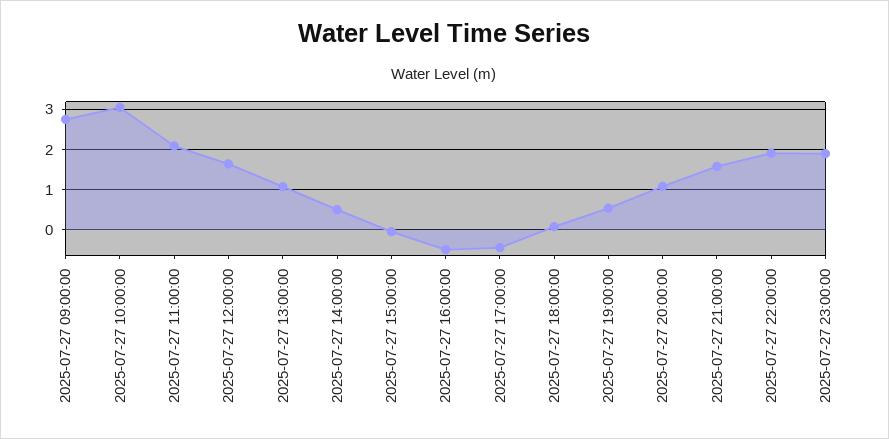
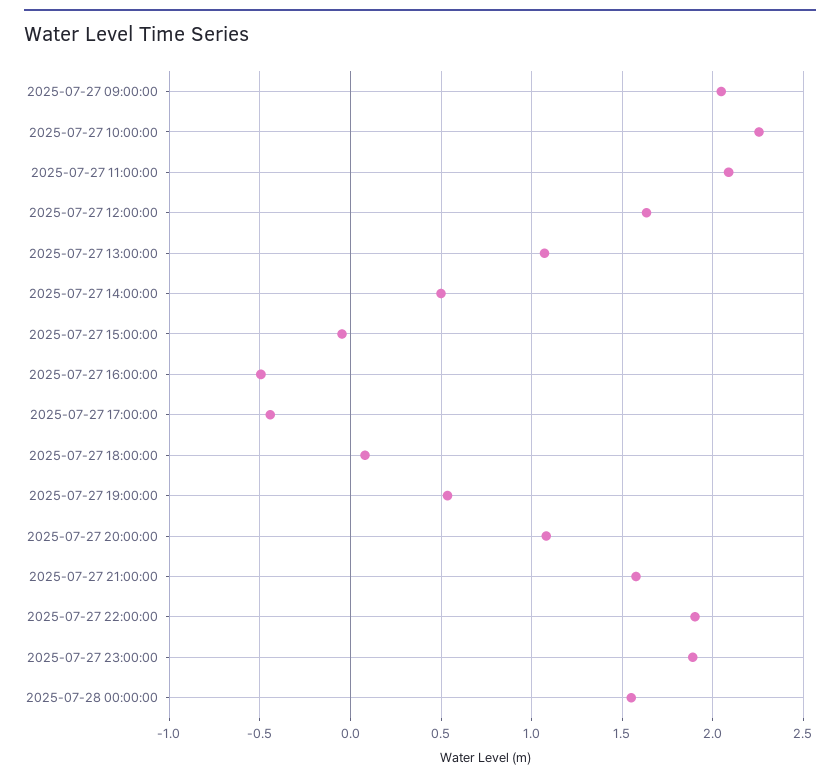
2025-07-27 09:00:00: 2.8 -> 2.05
2025-07-27 10:00:00: 3 -> 2.25
2025-07-28 00:00:00: none -> 1.55

